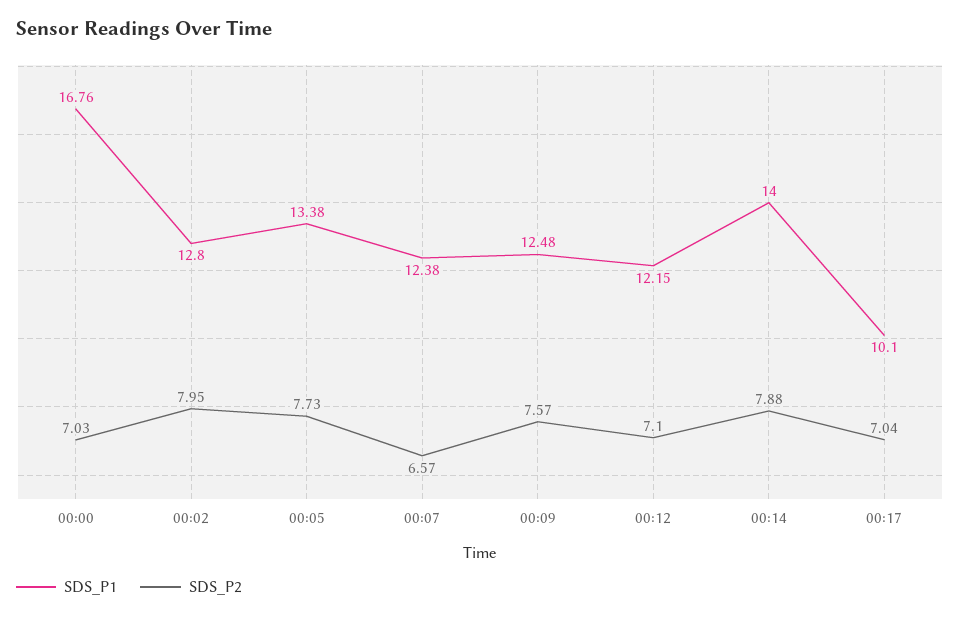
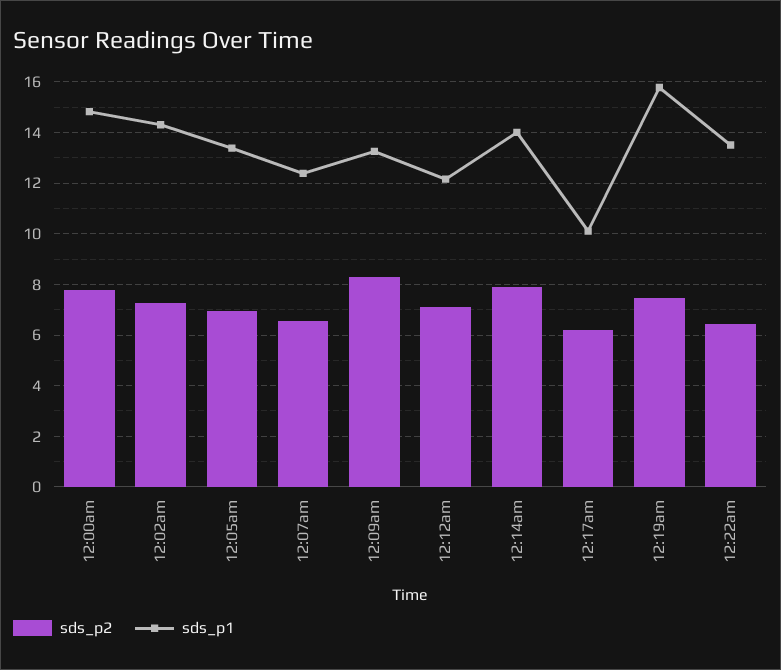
SDS_P1, 00:00: 16.76 -> 14.75
SDS_P2, 00:00: 7.03 -> 7.75
SDS_P1, 00:02: 12.8 -> 14.25
SDS_P2, 00:02: 7.95 -> 7.25
SDS_P2, 00:05: 7.73 -> 7
SDS_P1, 00:09: 12.48 -> 13.25
SDS_P2, 00:09: 7.57 -> 8.25
SDS_P2, 00:17: 7.04 -> 6.25
SDS_P2, 12:19am: none -> 7.5
SDS_P1, 12:19am: none -> 15.75
SDS_P2, 12:22am: none -> 6.5
SDS_P1, 12:22am: none -> 13.5

